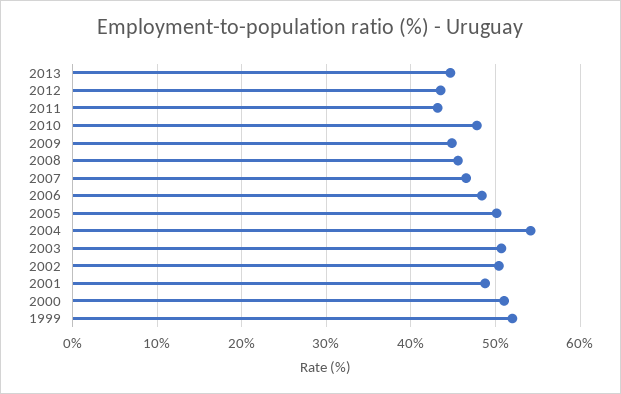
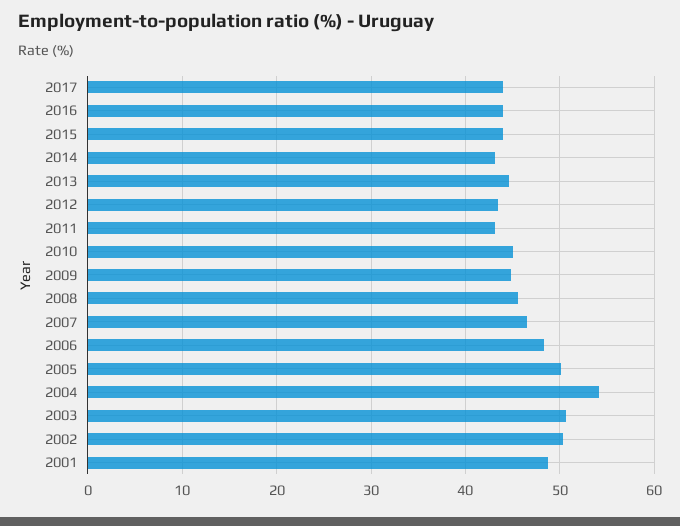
2010: 48 -> 45
2000: 51 -> none
1999: 52 -> none
2017: none -> 44
2016: none -> 44
2015: none -> 44
2014: none -> 43

